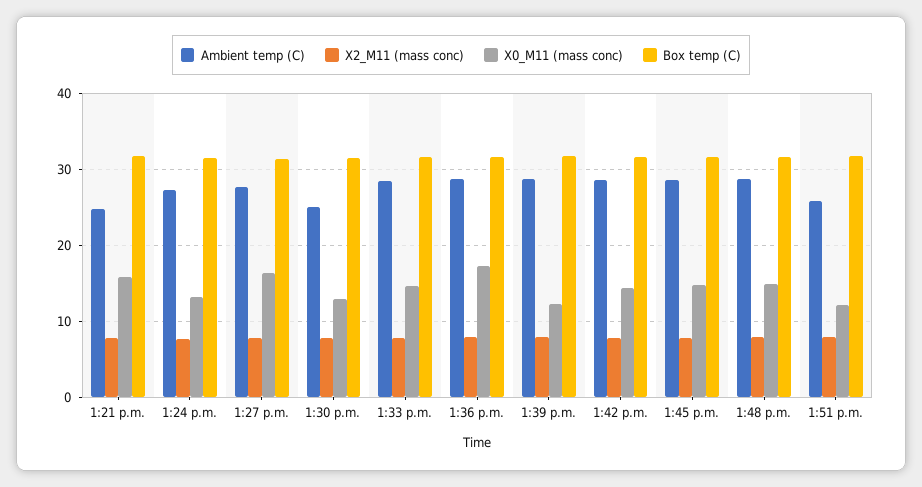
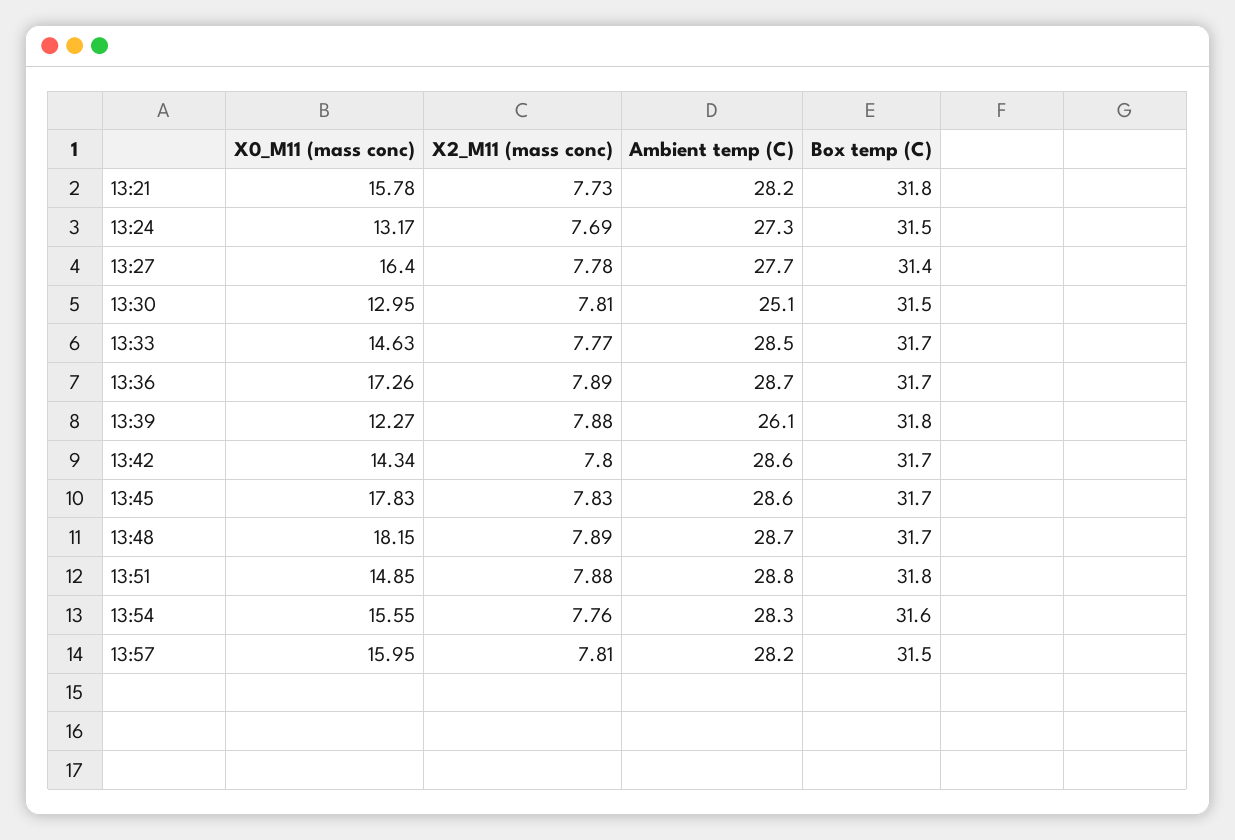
Ambient temp (C), 1:21 p.m.: 25 -> 28.2
Ambient temp (C), 1:39 p.m.: 29 -> 26.1
X0_M11 (mass conc), 1:45 p.m.: 15 -> 17.83
X0_M11 (mass conc), 1:48 p.m.: 15 -> 18.15
Ambient temp (C), 1:51 p.m.: 26 -> 28.8
X0_M11 (mass conc), 1:51 p.m.: 12 -> 14.85
X0_M11 (mass conc), 13:54: none -> 15.55
X2_M11 (mass conc), 13:54: none -> 7.76
Ambient temp (C), 13:54: none -> 28.3
Box temp (C), 13:54: none -> 31.6
X0_M11 (mass conc), 13:57: none -> 15.95
X2_M11 (mass conc), 13:57: none -> 7.81
Ambient temp (C), 13:57: none -> 28.2
Box temp (C), 13:57: none -> 31.5

